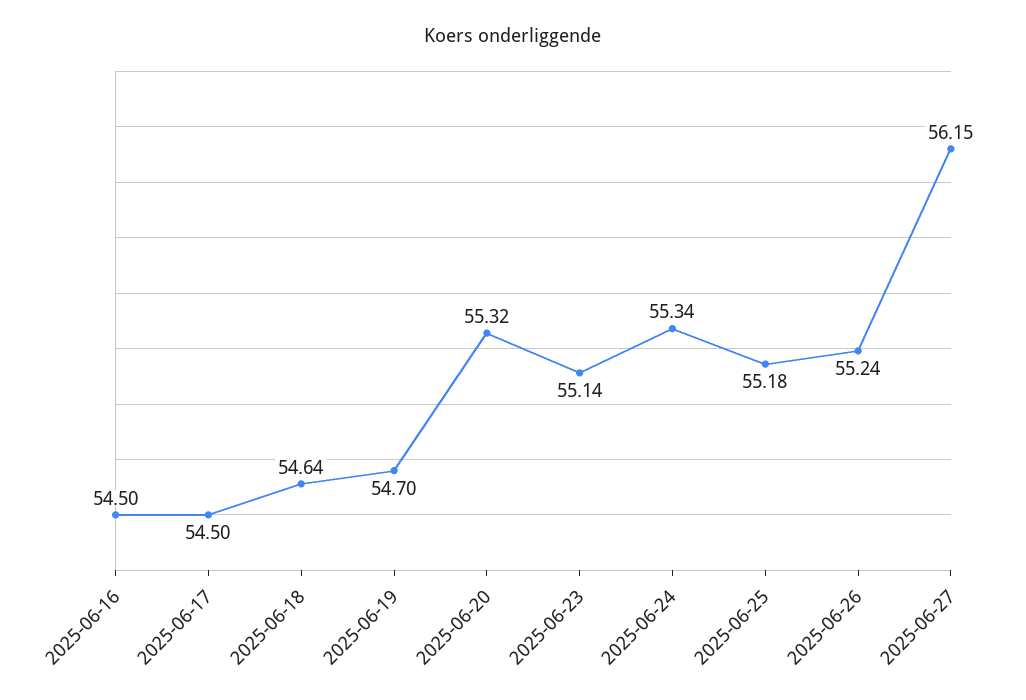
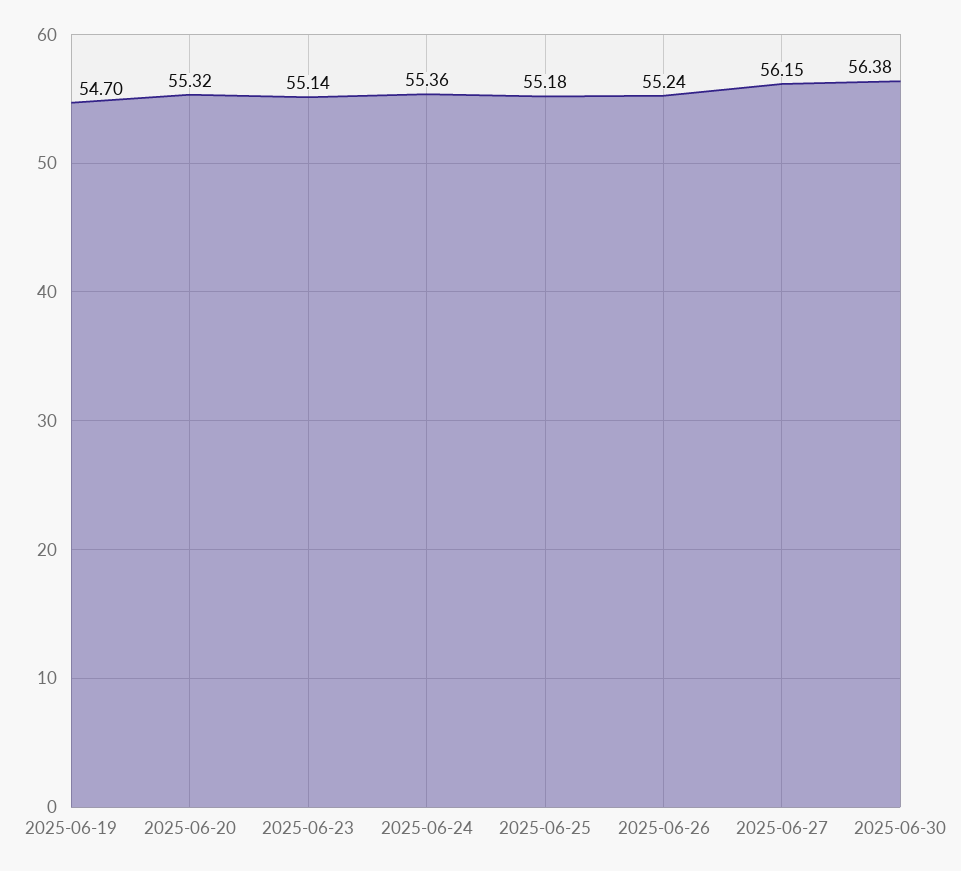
2025-06-16: 54.5 -> none
2025-06-17: 54.5 -> none
2025-06-18: 54.64 -> none
2025-06-24: 55.34 -> 55.36
2025-06-30: none -> 56.38

